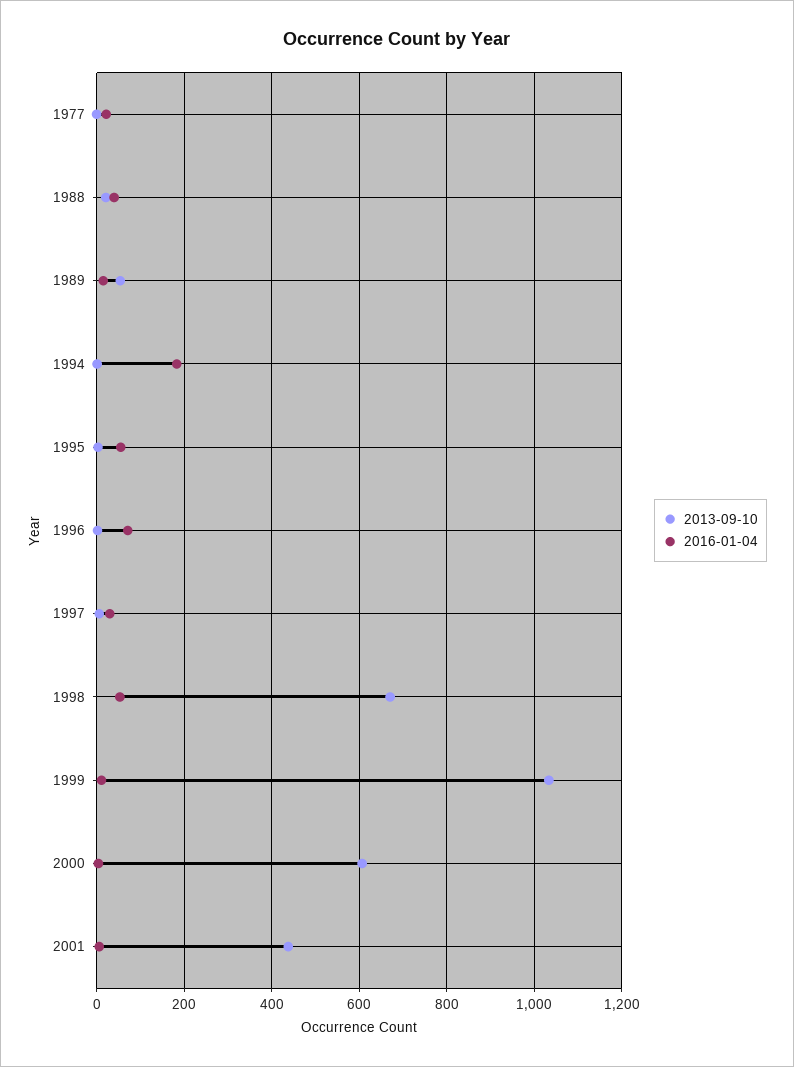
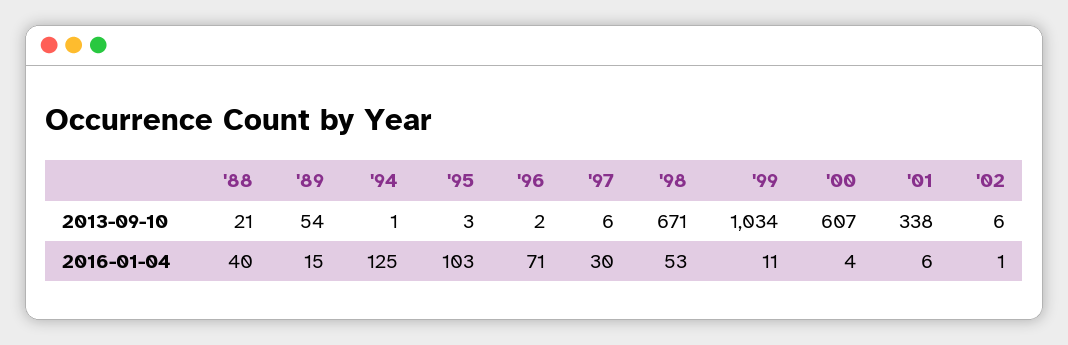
2013-09-10, 1977: 0 -> none
2016-01-04, 1977: 20 -> none
2016-01-04, 1994: 180 -> 125
2016-01-04, 1995: 60 -> 103
2013-09-10, 2001: 440 -> 338
2013-09-10, '02: none -> 6
2016-01-04, '02: none -> 1

